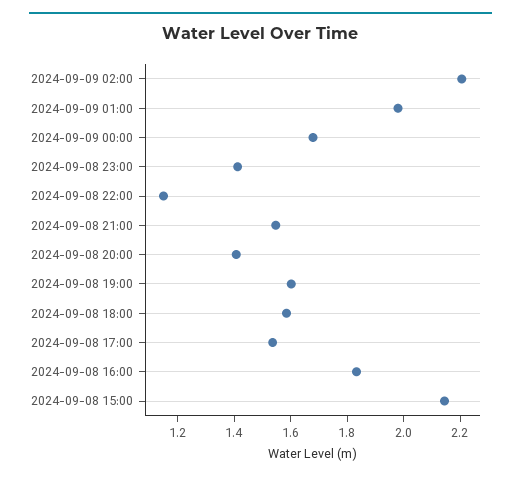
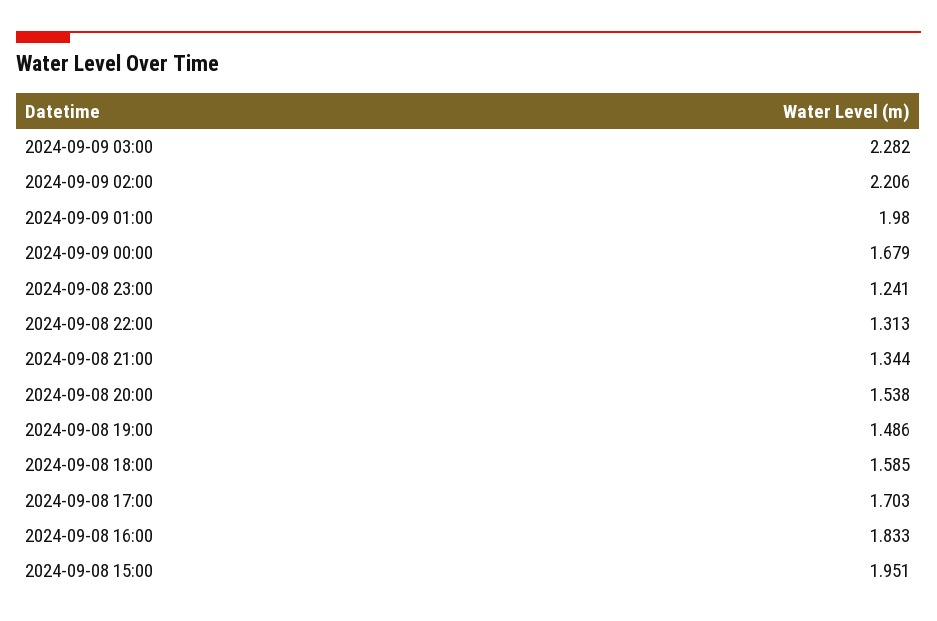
2024-09-08 23:00: 1.4 -> 1.241
2024-09-08 22:00: 1.15 -> 1.313
2024-09-08 21:00: 1.55 -> 1.344
2024-09-08 20:00: 1.4 -> 1.538
2024-09-08 19:00: 1.6 -> 1.486
2024-09-08 17:00: 1.55 -> 1.703
2024-09-08 15:00: 2.15 -> 1.951
2024-09-09 03:00: none -> 2.282

